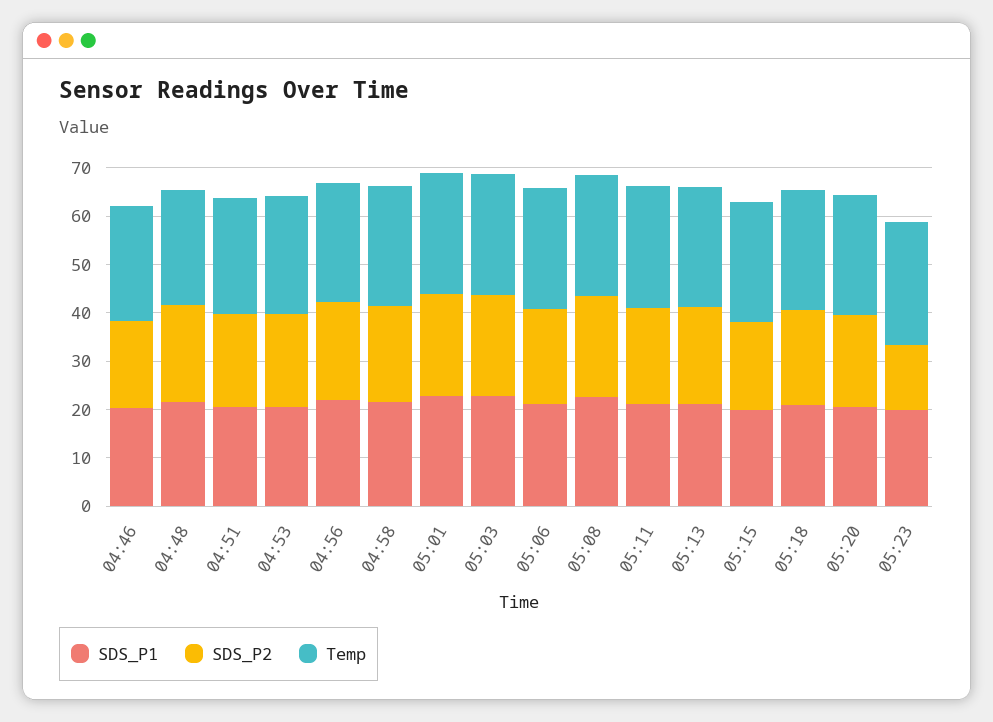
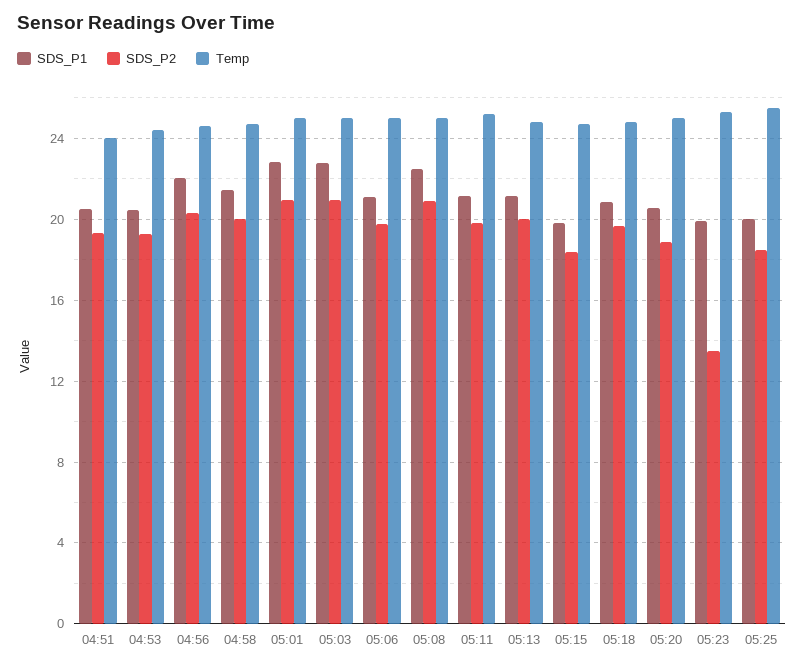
SDS_P1, 04:46: 20 -> none
SDS_P2, 04:46: 18 -> none
Temp, 04:46: 24 -> none
SDS_P1, 04:48: 22 -> none
SDS_P2, 04:48: 20 -> none
Temp, 04:48: 24 -> none
SDS_P1, 05:25: none -> 20
SDS_P2, 05:25: none -> 18.5
Temp, 05:25: none -> 25.5

